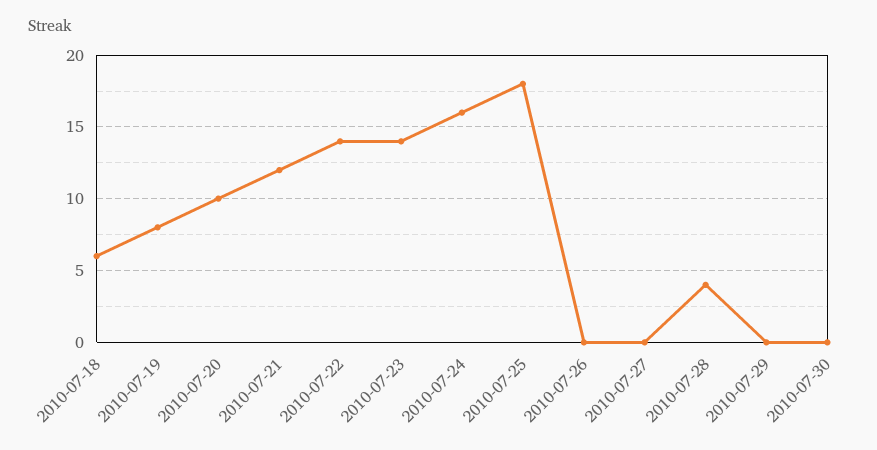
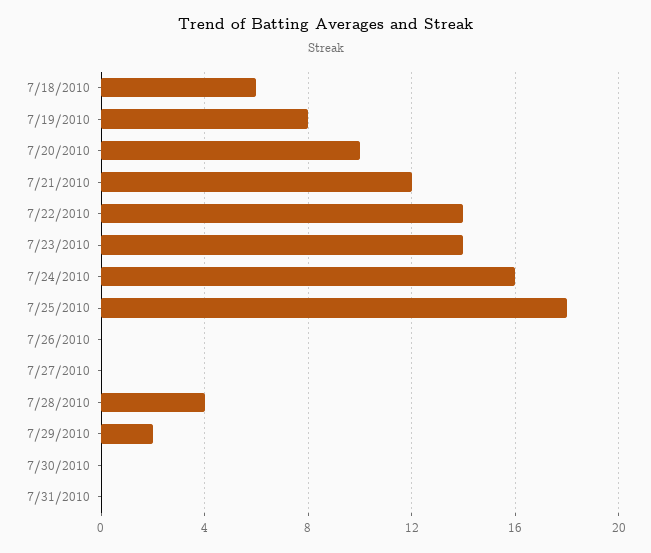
2010-07-29: 0 -> 2
7/31/2010: none -> 0

